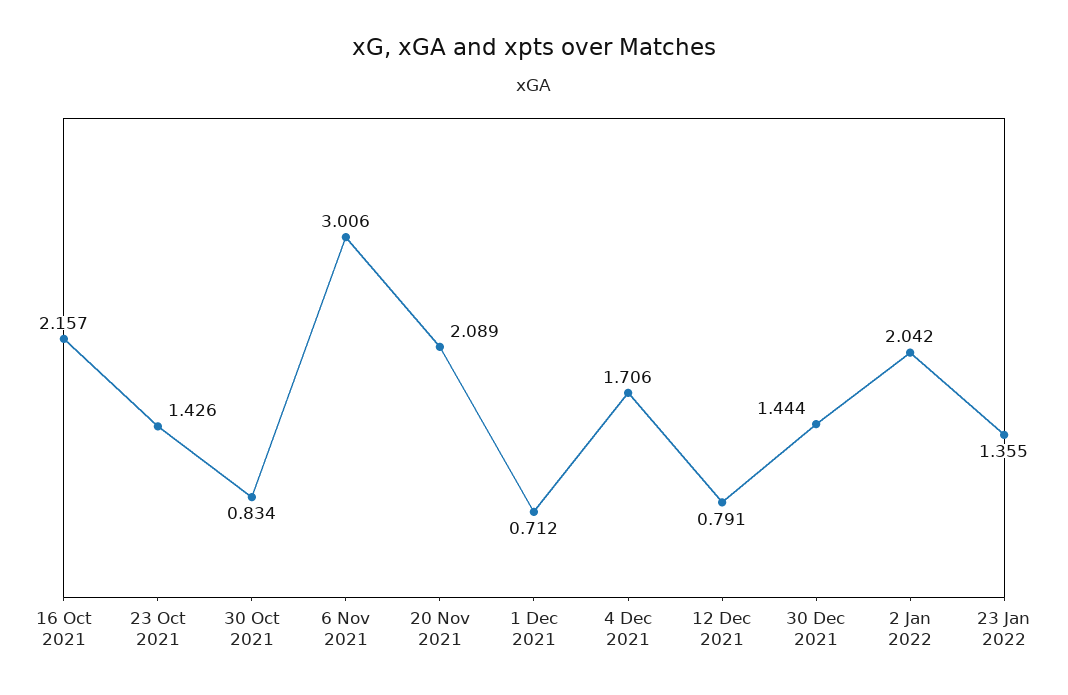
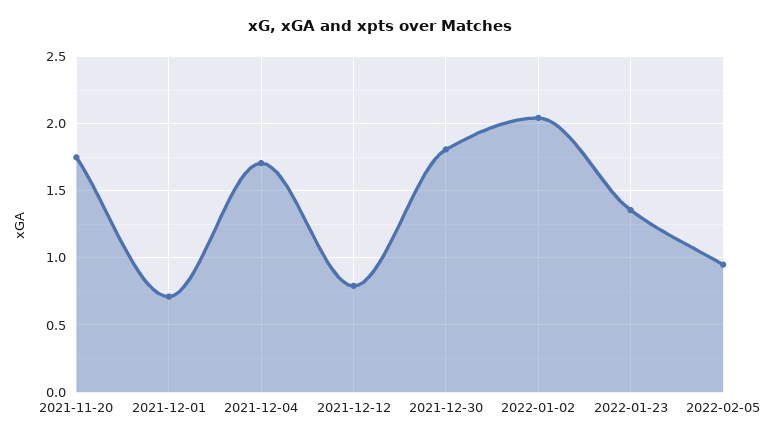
16 Oct 2021: 2.157 -> none
23 Oct 2021: 1.426 -> none
30 Oct 2021: 0.834 -> none
6 Nov 2021: 3.006 -> none
20 Nov 2021: 2.089 -> 1.75
30 Dec 2021: 1.444 -> 1.8
2022-02-05: none -> 0.95

